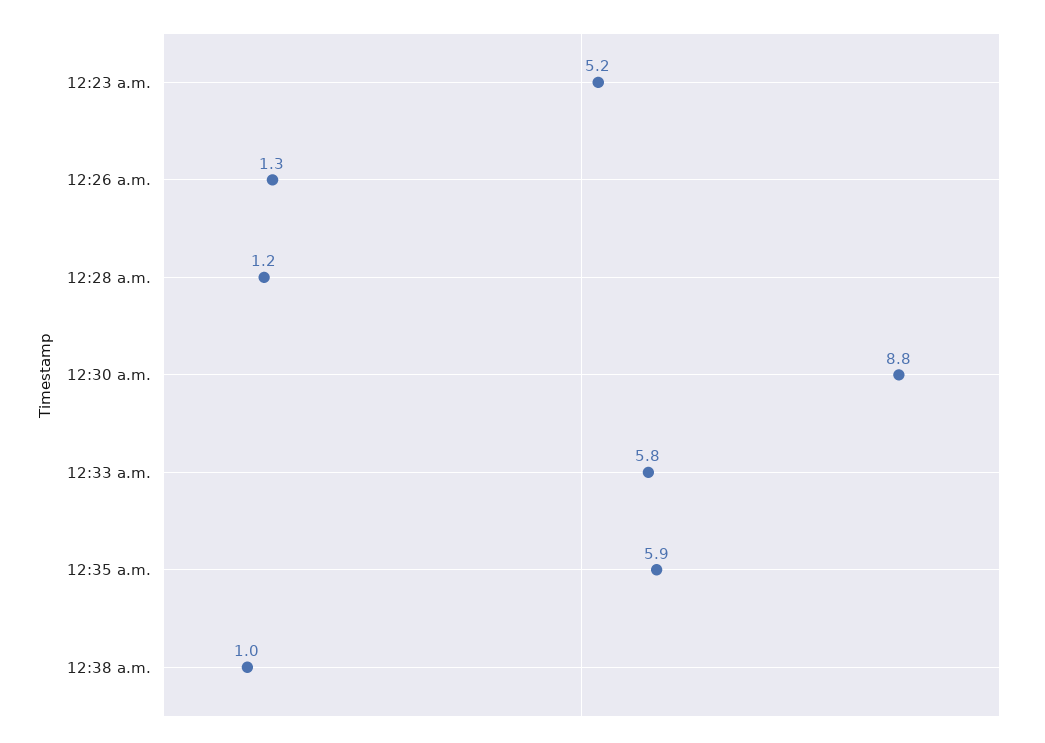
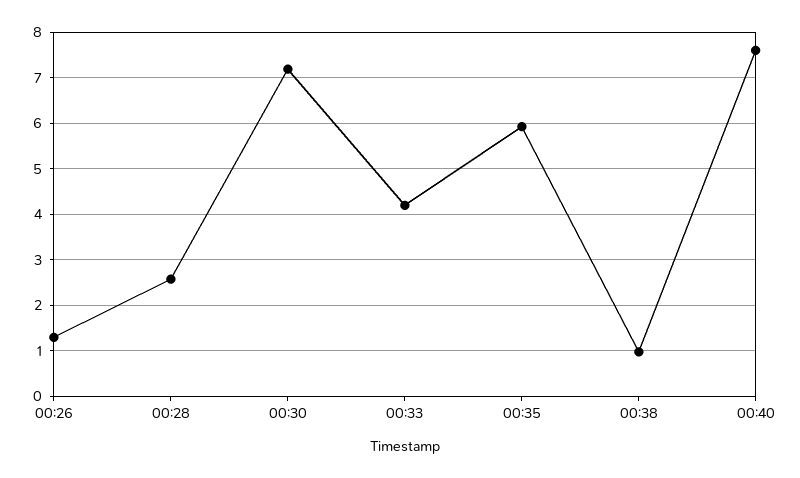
12:23 a.m.: 5.2 -> none
12:28 a.m.: 1.2 -> 2.6
12:30 a.m.: 8.8 -> 7.2
12:33 a.m.: 5.8 -> 4.2
00:40: none -> 7.6

